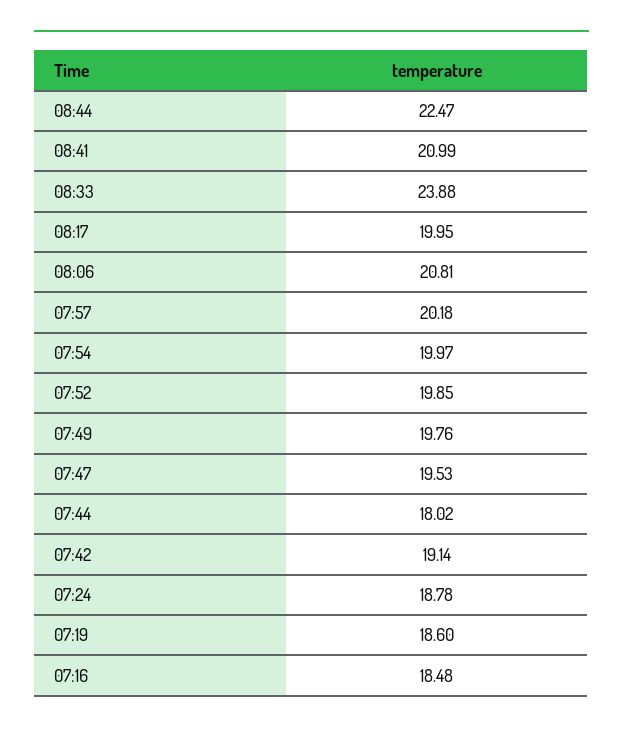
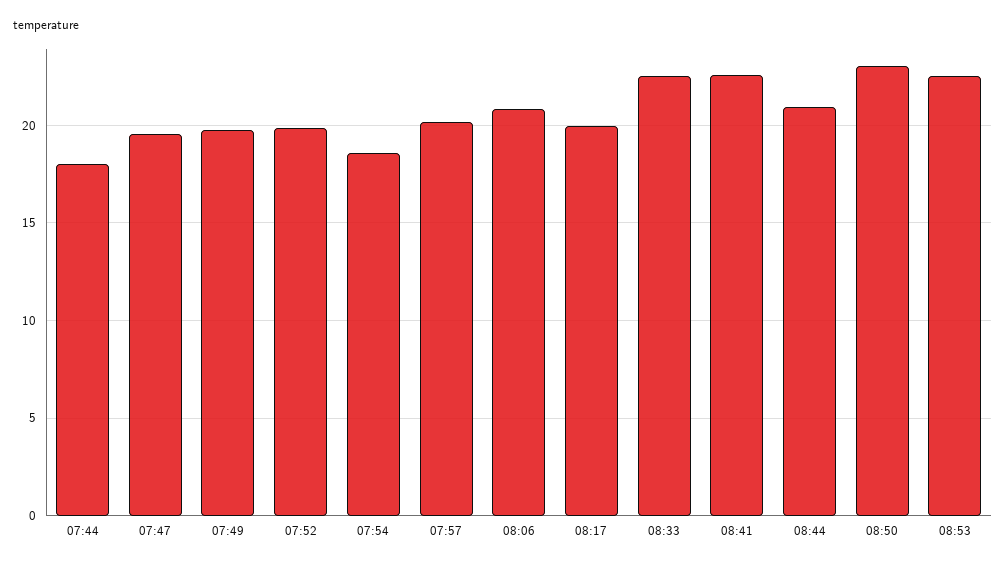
08:44: 22.47 -> 21
08:41: 20.99 -> 22.5
08:33: 23.88 -> 22.5
07:54: 19.97 -> 18.5
07:42: 19.14 -> none
07:24: 18.78 -> none
07:19: 18.6 -> none
07:16: 18.48 -> none
08:50: none -> 23
08:53: none -> 22.5

